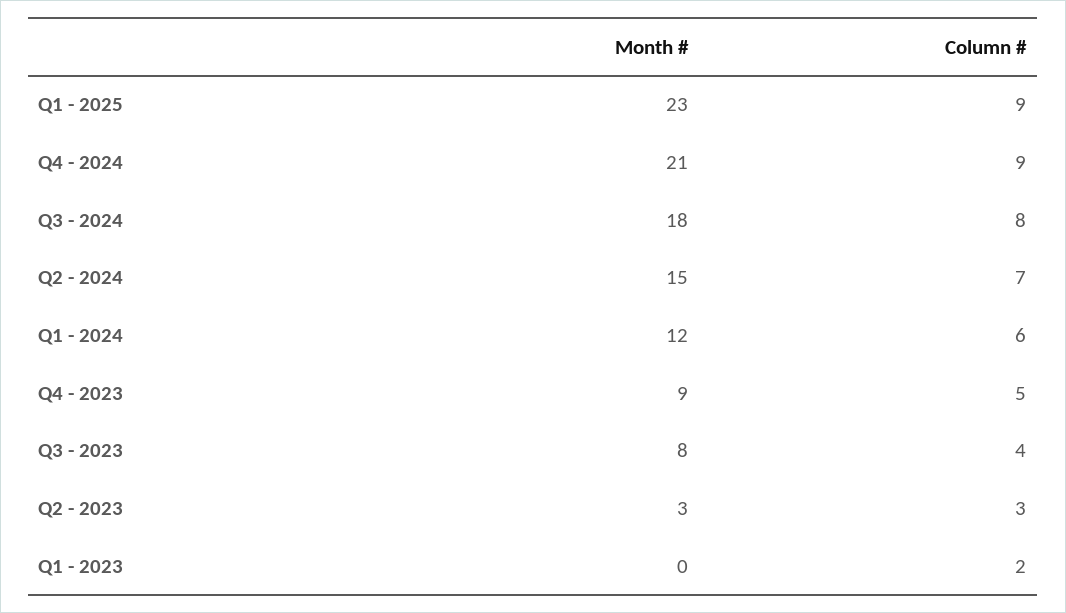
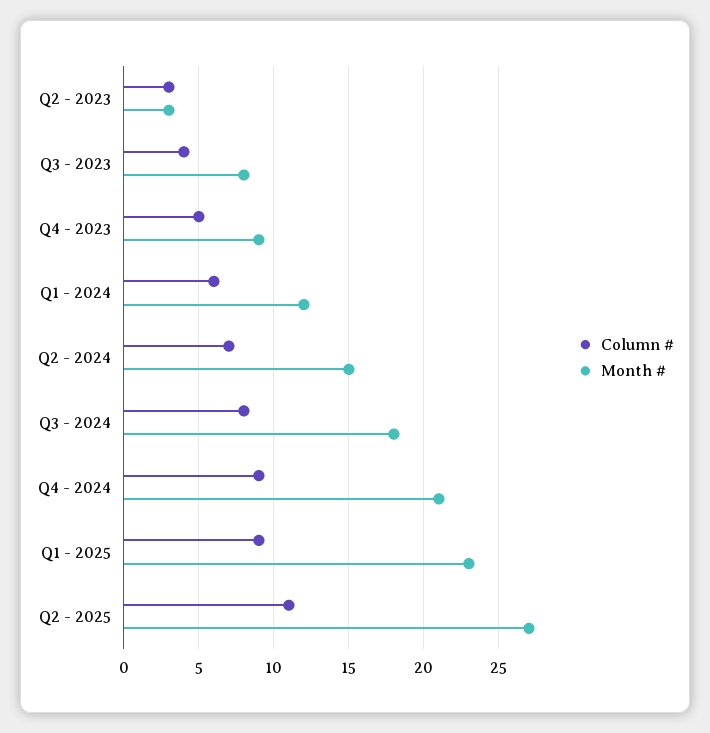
Month #, Q1 - 2023: 0 -> none
Column #, Q1 - 2023: 2 -> none
Column #, Q2 - 2025: none -> 11
Month #, Q2 - 2025: none -> 27

